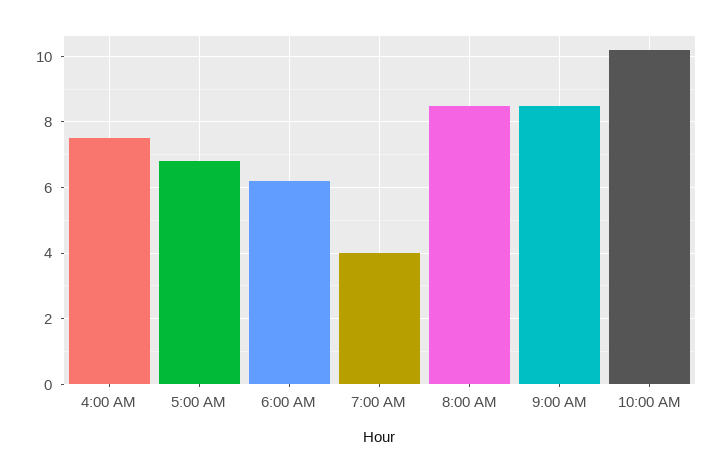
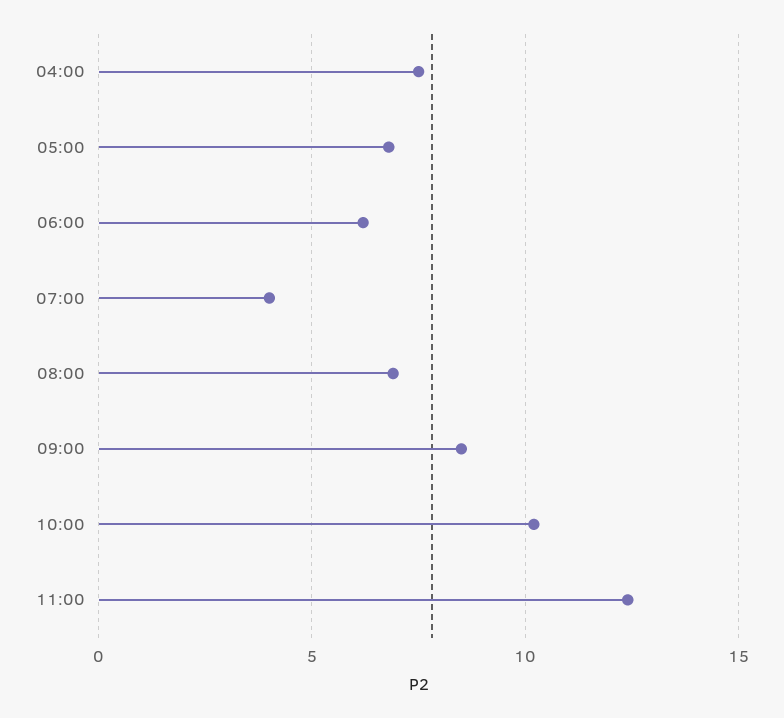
8:00 AM: 8.5 -> 7
11:00: none -> 12.5

